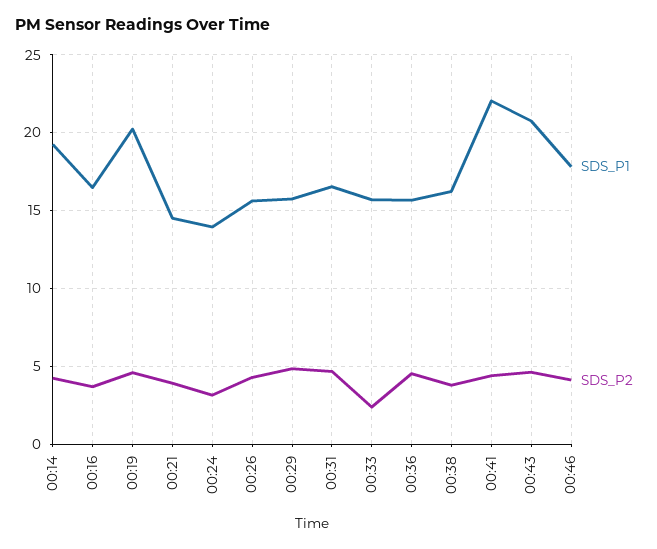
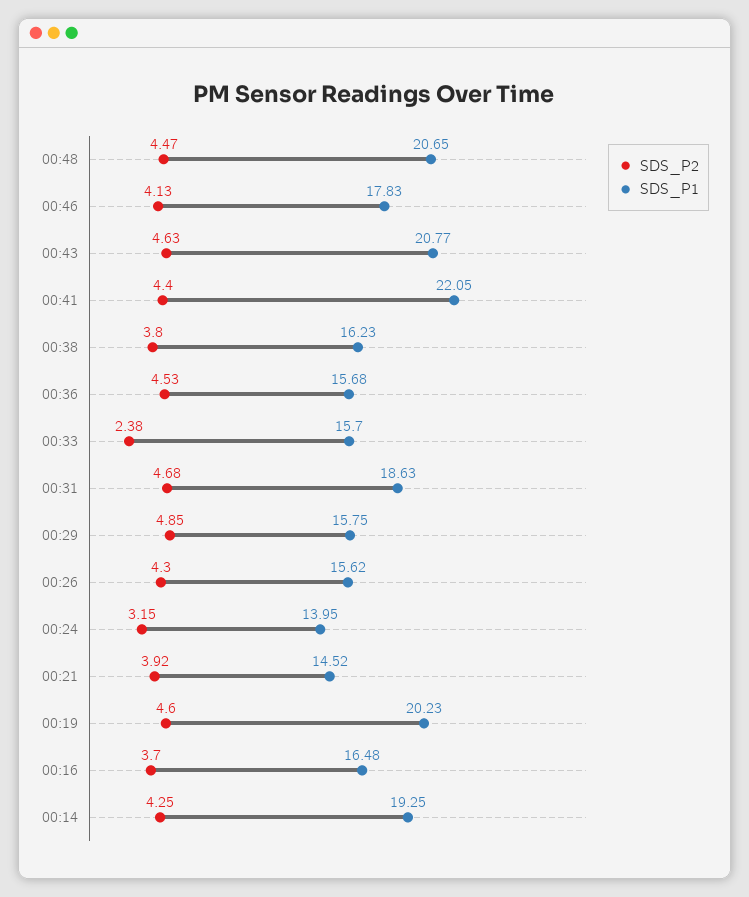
SDS_P1, 00:31: 16.5 -> 18.63
SDS_P2, 00:48: none -> 4.47
SDS_P1, 00:48: none -> 20.65

